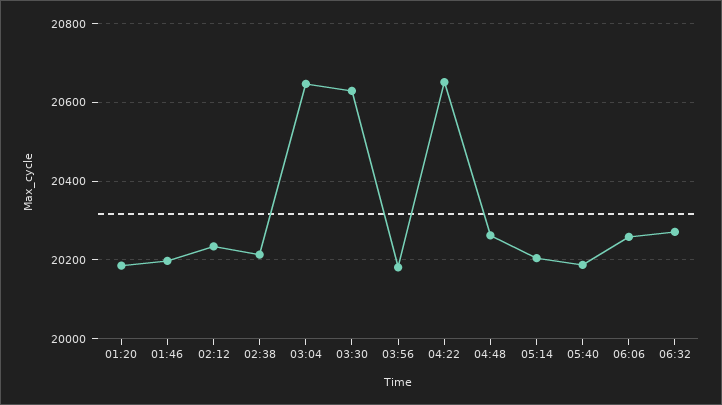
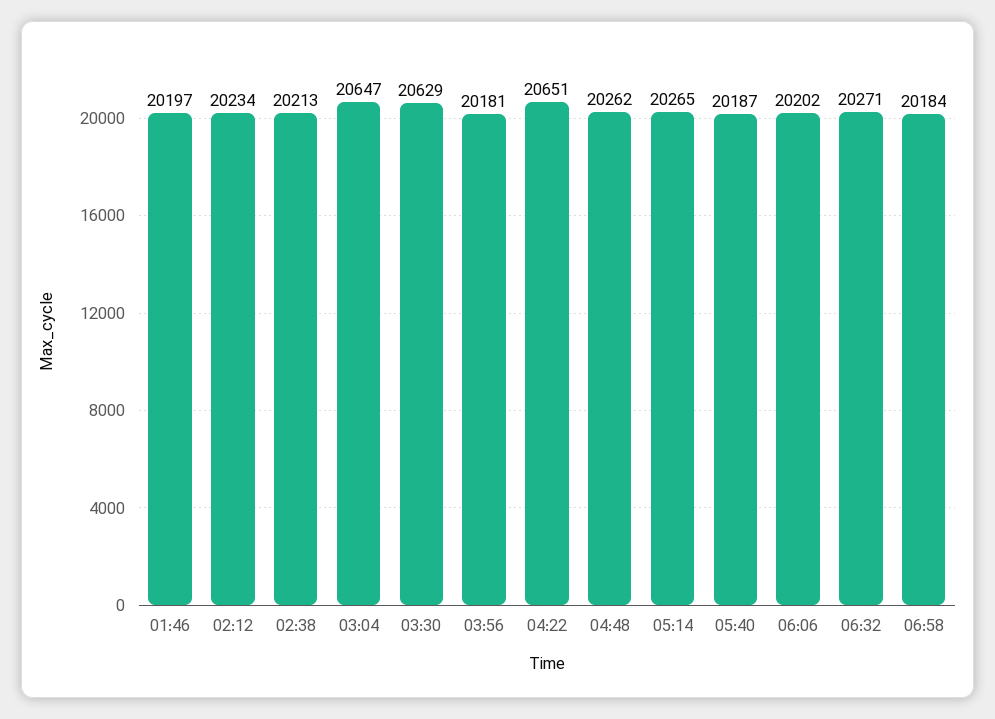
01:20: 20180 -> none
05:14: 20200 -> 20265
06:06: 20260 -> 20202
06:58: none -> 20184

